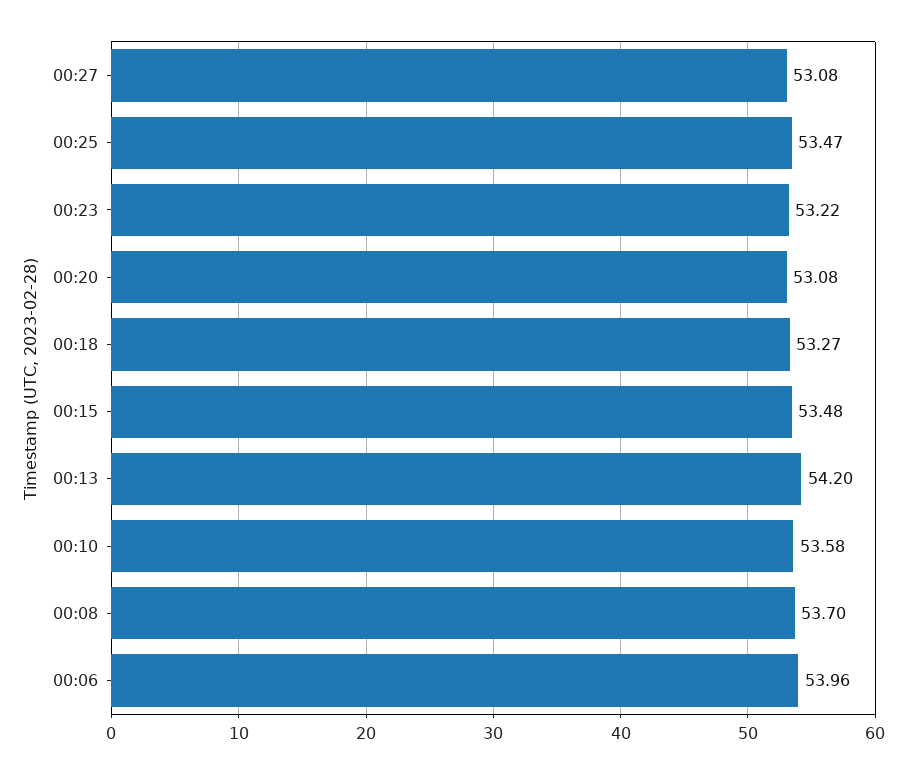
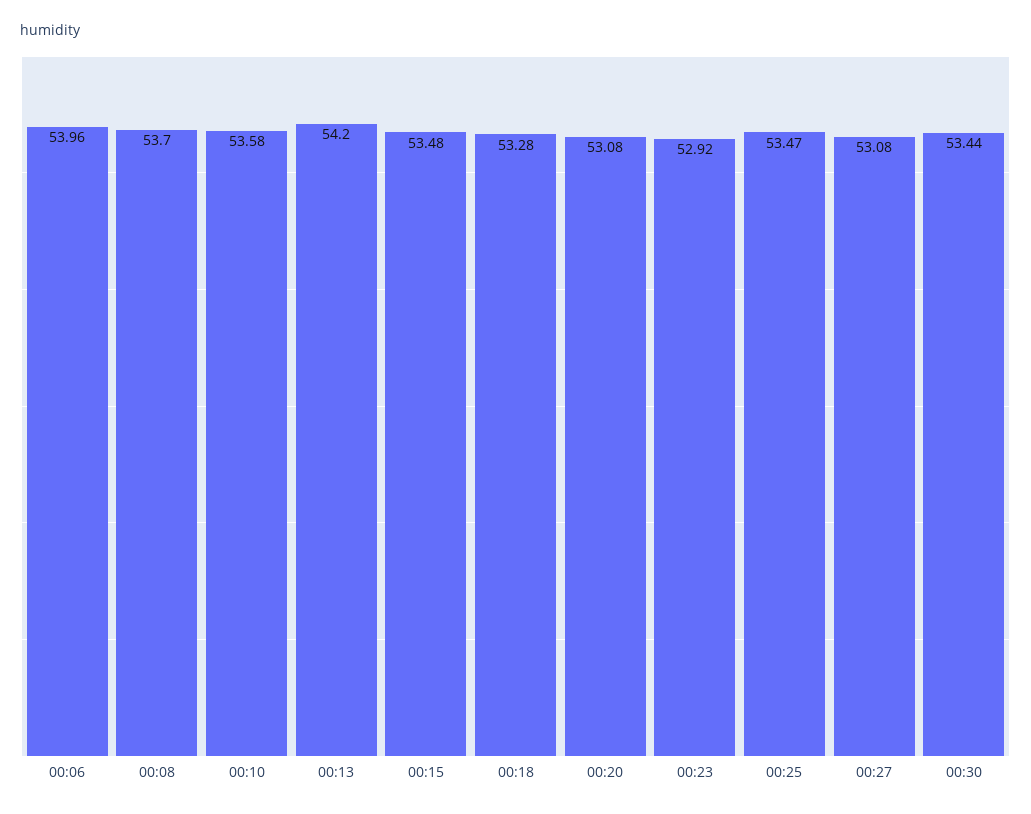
00:23: 53.22 -> 52.92
00:18: 53.27 -> 53.28
00:30: none -> 53.44

